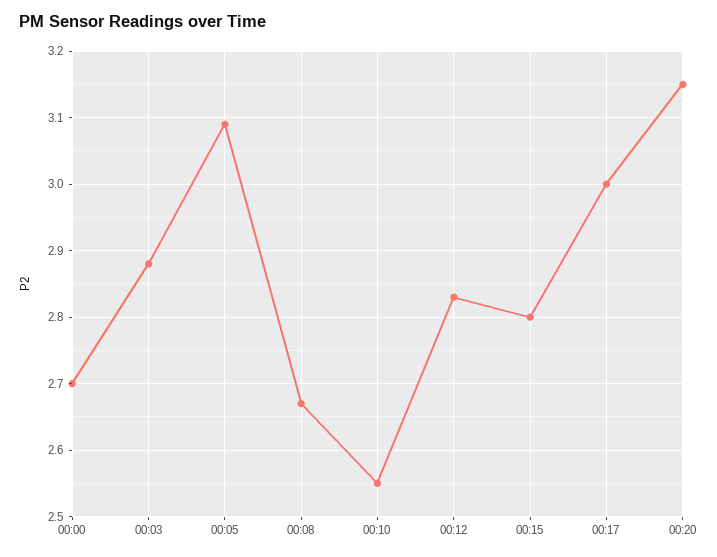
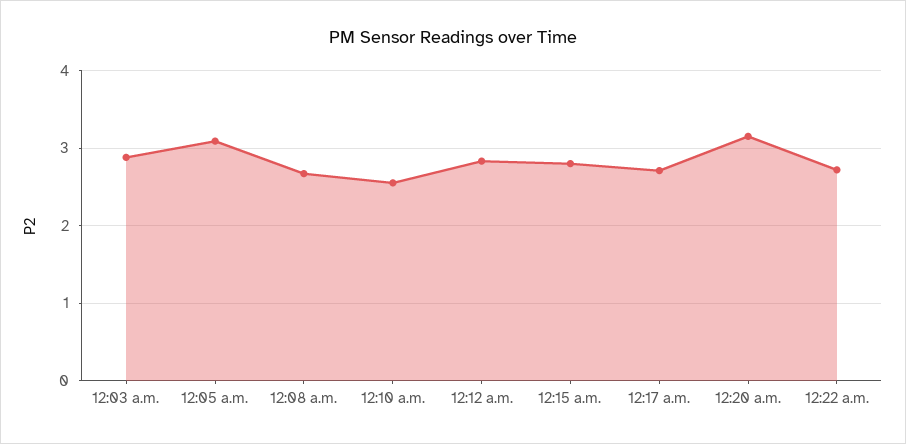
00:00: 2.7 -> none
00:17: 3 -> 2.7
12:22 a.m.: none -> 2.7

